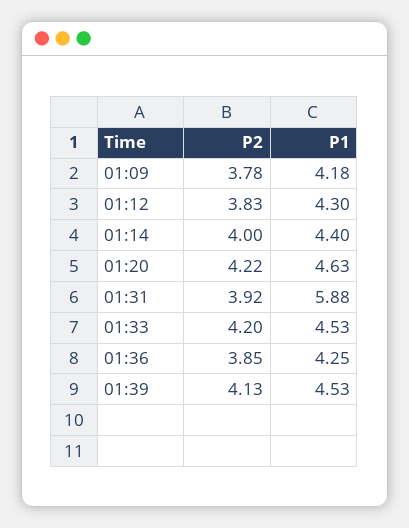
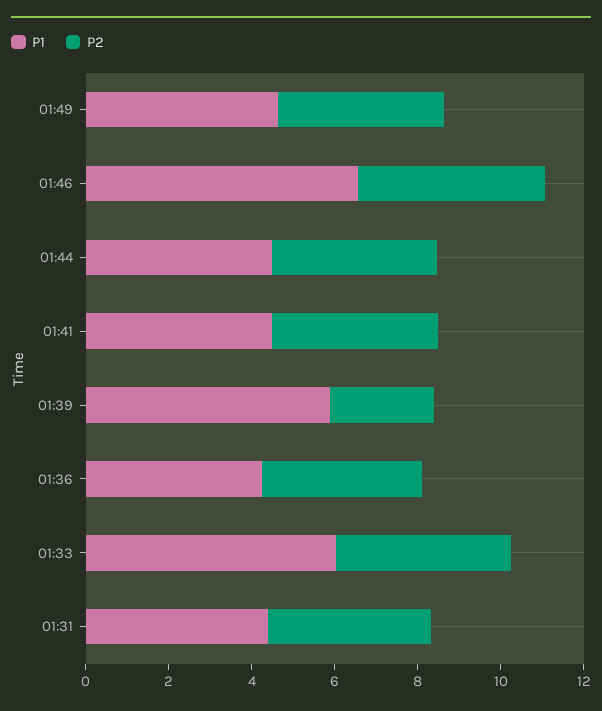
P2, 01:09: 3.78 -> none
P1, 01:09: 4.18 -> none
P2, 01:12: 3.83 -> none
P1, 01:12: 4.3 -> none
P2, 01:14: 4 -> none
P1, 01:14: 4.4 -> none
P2, 01:20: 4.22 -> none
P1, 01:20: 4.63 -> none
P1, 01:31: 5.88 -> 4.5
P1, 01:33: 4.53 -> 6
P2, 01:39: 4.13 -> 2.5
P1, 01:39: 4.53 -> 6
P1, 01:49: none -> 4.5
P2, 01:49: none -> 4
P1, 01:46: none -> 6.5
P2, 01:46: none -> 4.5
P1, 01:44: none -> 4.5
P2, 01:44: none -> 4
P1, 01:41: none -> 4.5
P2, 01:41: none -> 4

